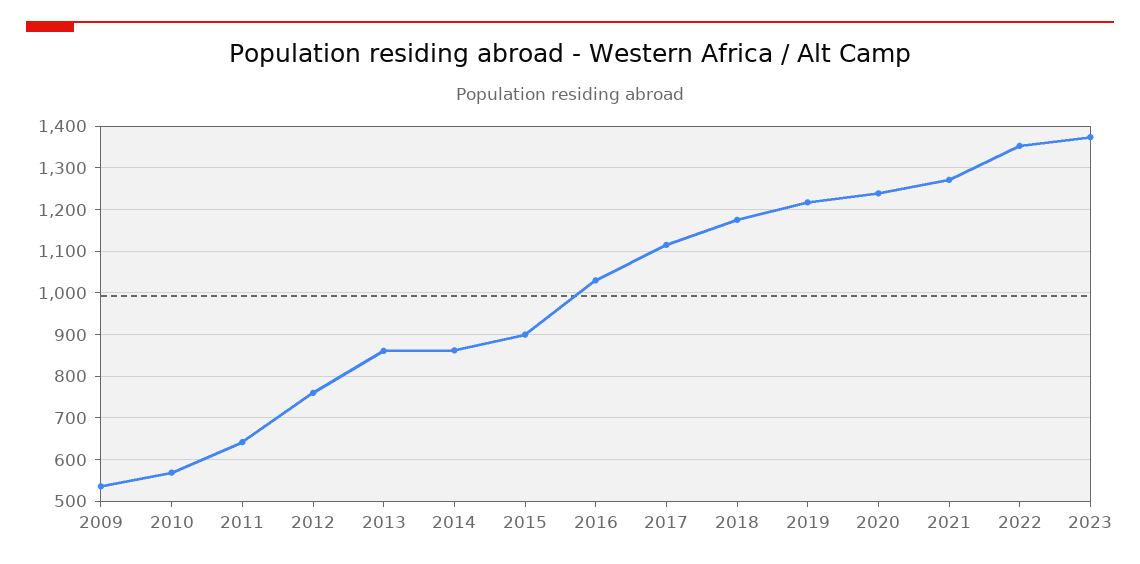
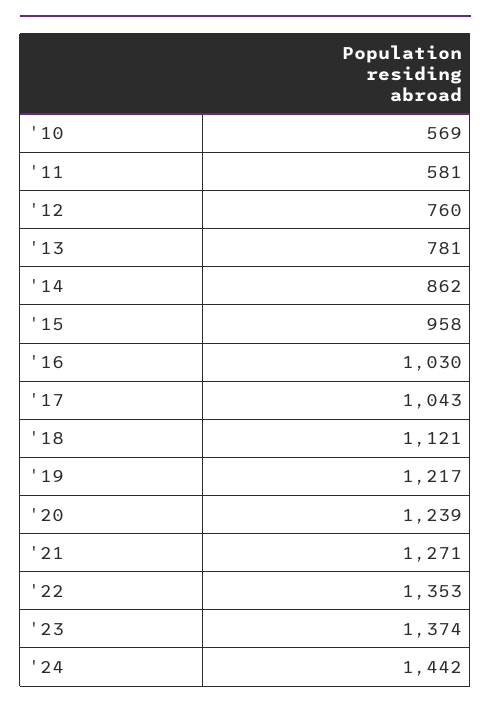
2009: 540 -> none
2011: 640 -> 581
2013: 860 -> 781
2015: 900 -> 958
2017: 1120 -> 1043
2018: 1180 -> 1121
'24: none -> 1442

